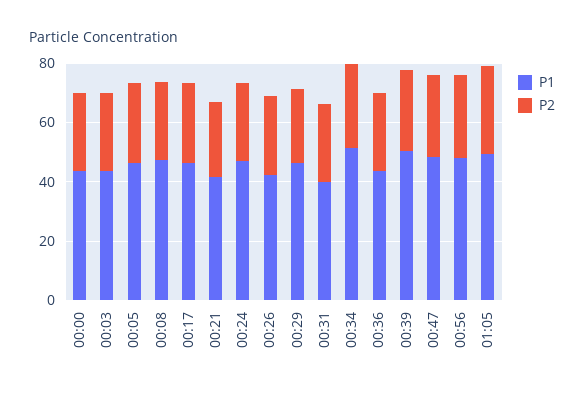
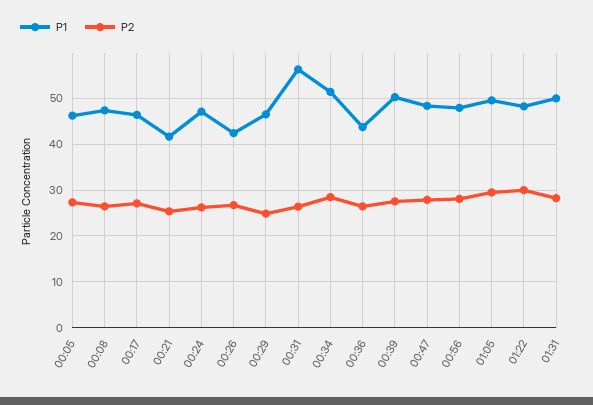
P1, 00:00: 45 -> none
P2, 00:00: 25 -> none
P1, 00:03: 45 -> none
P2, 00:03: 25 -> none
P1, 00:31: 40 -> 56
P1, 01:22: none -> 48
P2, 01:22: none -> 30
P1, 01:31: none -> 50
P2, 01:31: none -> 28

